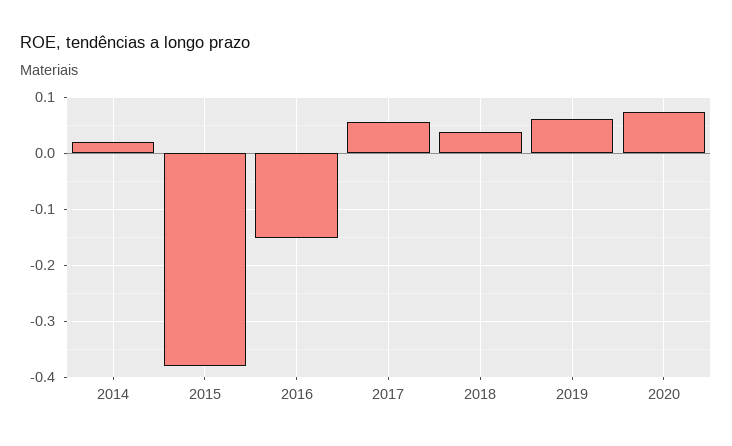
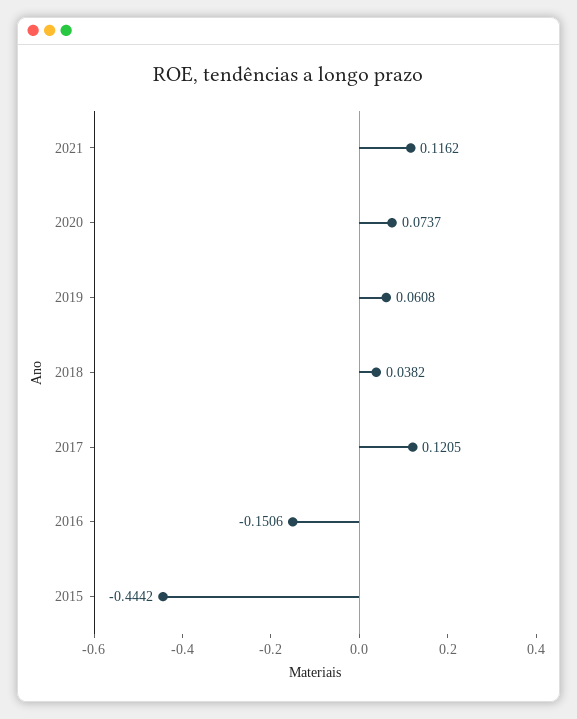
2014: 0.02 -> none
2015: -0.38 -> -0.4442
2017: 0.06 -> 0.1205
2021: none -> 0.1162

